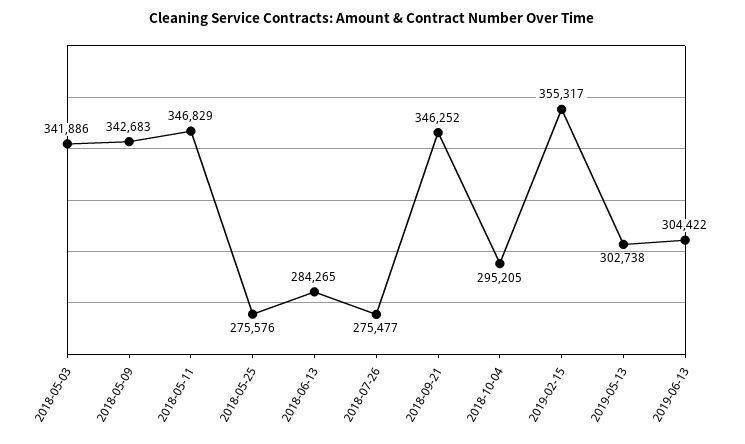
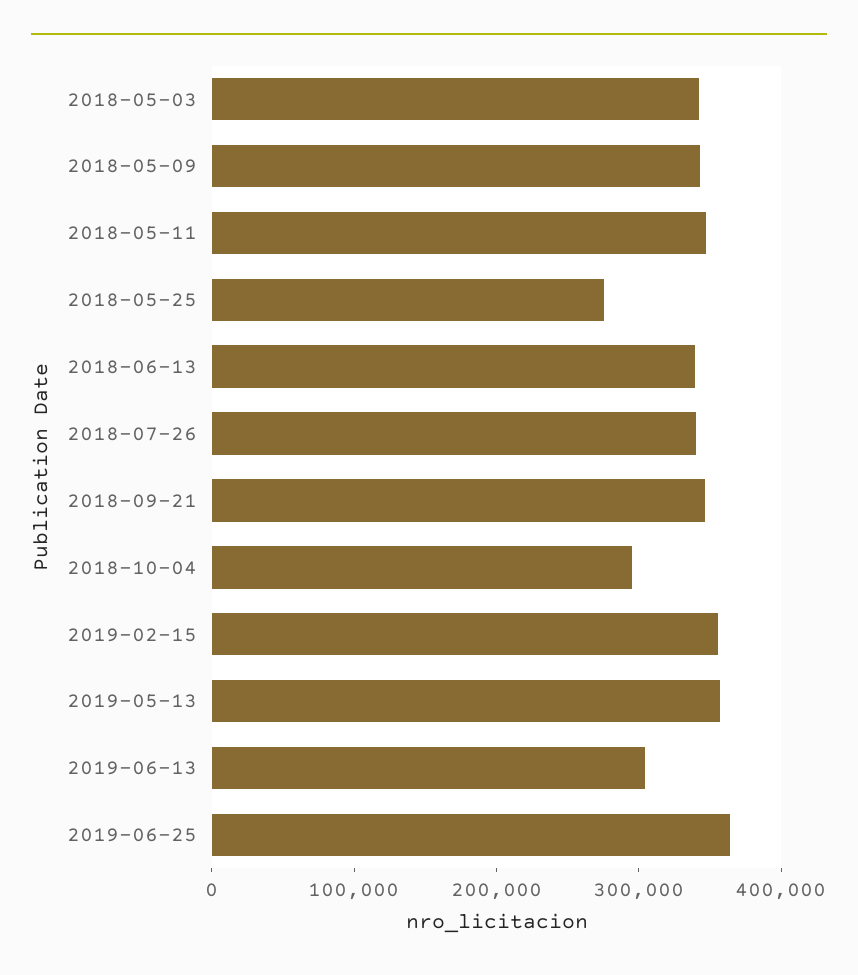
2018-06-13: 284265 -> 340000
2018-07-26: 275477 -> 340000
2019-05-13: 302738 -> 360000
2019-06-25: none -> 360000

